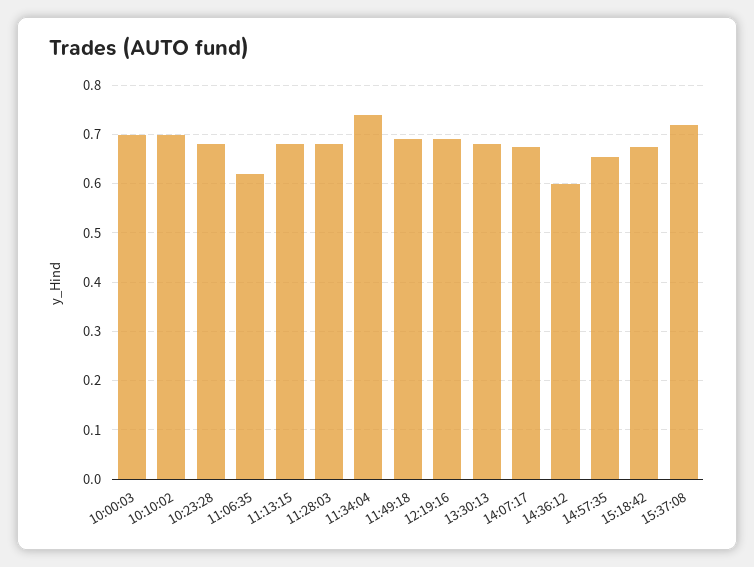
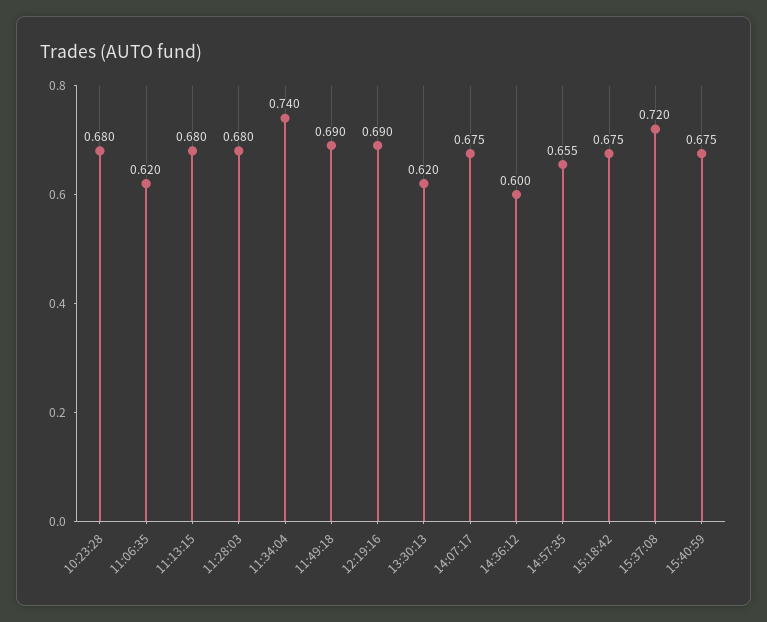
10:00:03: 0.7 -> none
10:10:02: 0.7 -> none
13:30:13: 0.68 -> 0.62
15:40:59: none -> 0.675

